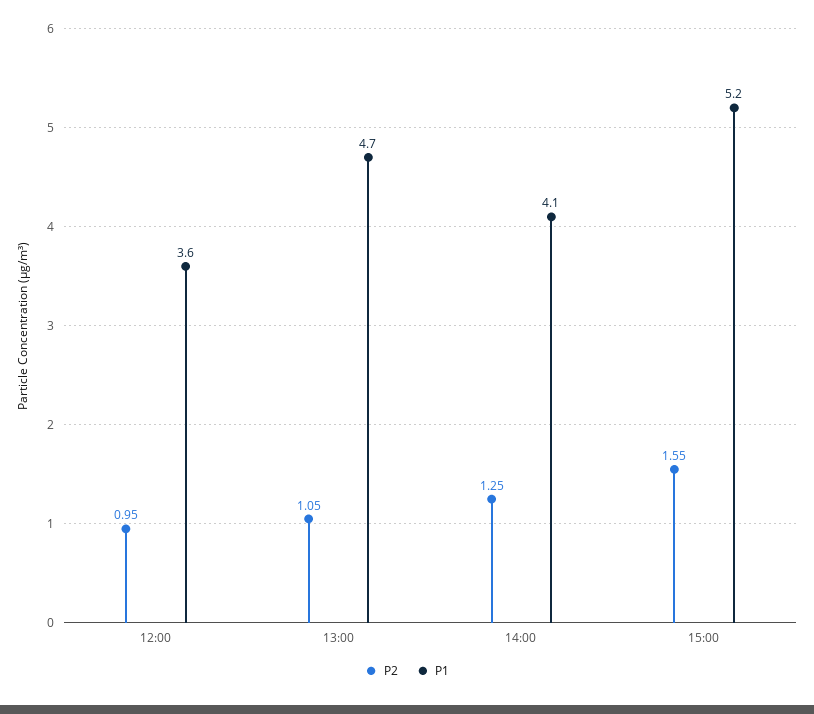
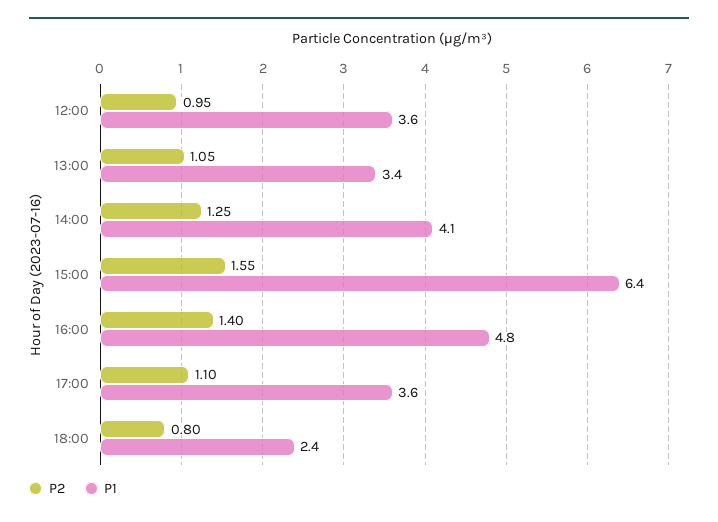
P1, 13:00: 4.7 -> 3.4
P1, 15:00: 5.2 -> 6.4
P2, 16:00: none -> 1.4
P1, 16:00: none -> 4.8
P2, 17:00: none -> 1.1
P1, 17:00: none -> 3.6
P2, 18:00: none -> 0.8
P1, 18:00: none -> 2.4

